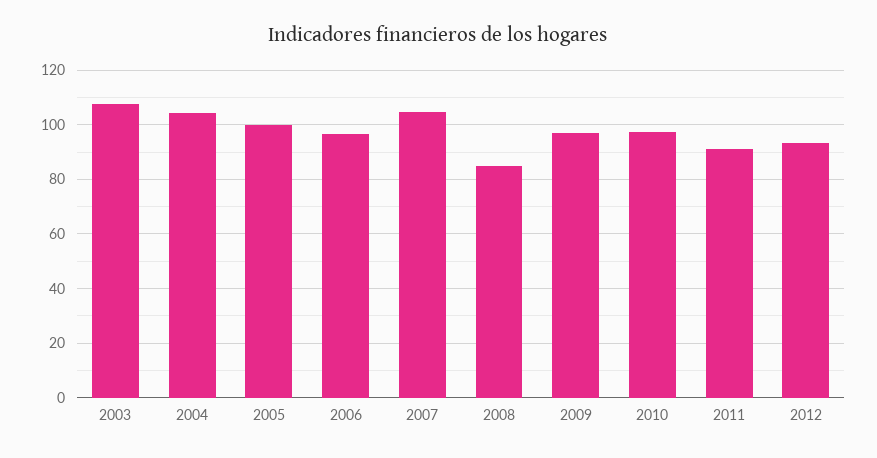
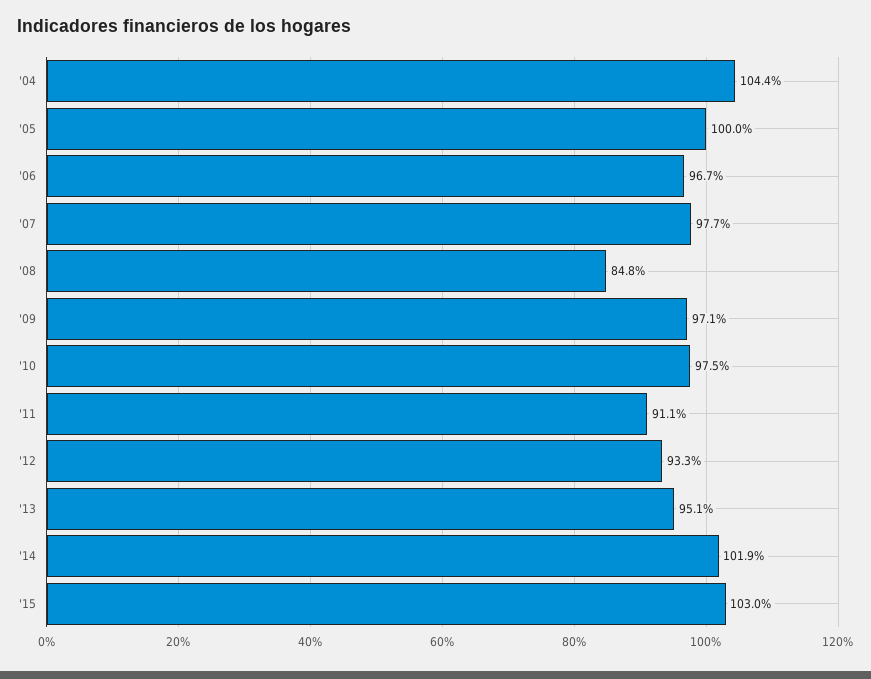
2003: 107.5 -> none
2007: 105 -> 97.7
'13: none -> 95.1
'14: none -> 101.9
'15: none -> 103

